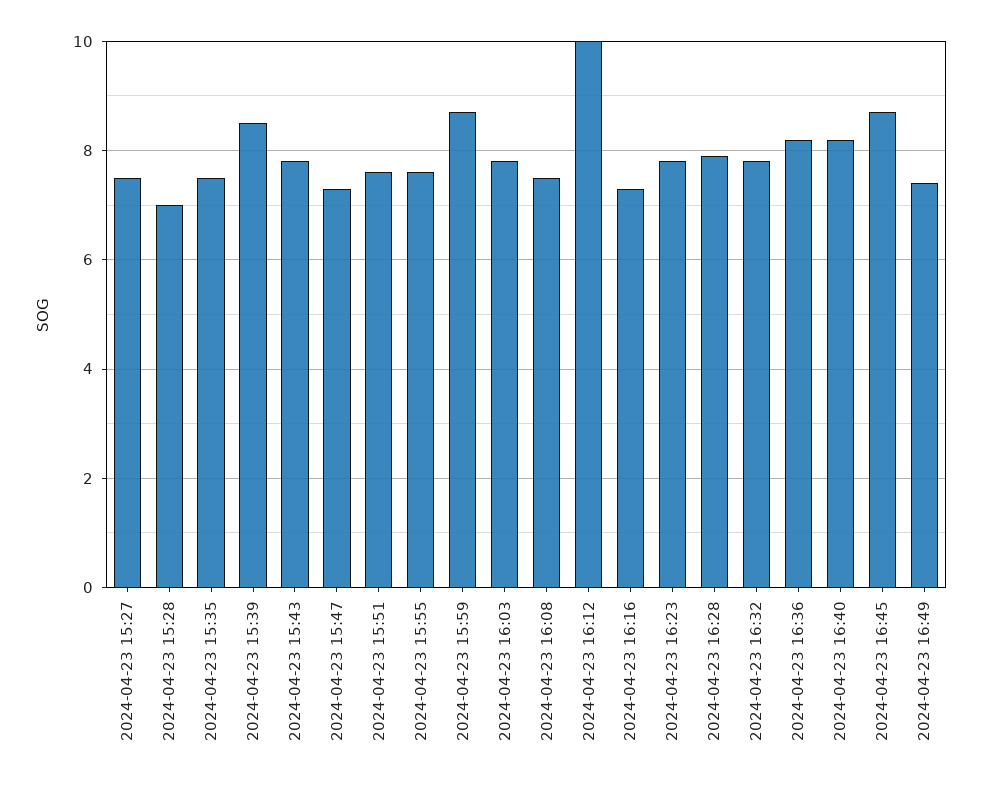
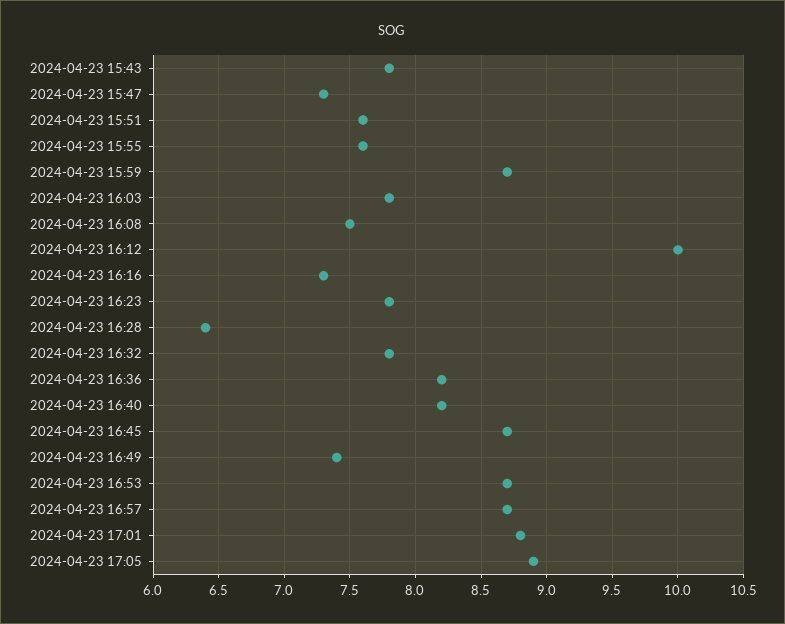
2024-04-23 15:27: 7.5 -> none
2024-04-23 15:28: 7 -> none
2024-04-23 15:35: 7.5 -> none
2024-04-23 15:39: 8.5 -> none
2024-04-23 16:28: 8 -> 6.4
2024-04-23 16:53: none -> 8.7
2024-04-23 16:57: none -> 8.7
2024-04-23 17:01: none -> 8.8
2024-04-23 17:05: none -> 8.9

